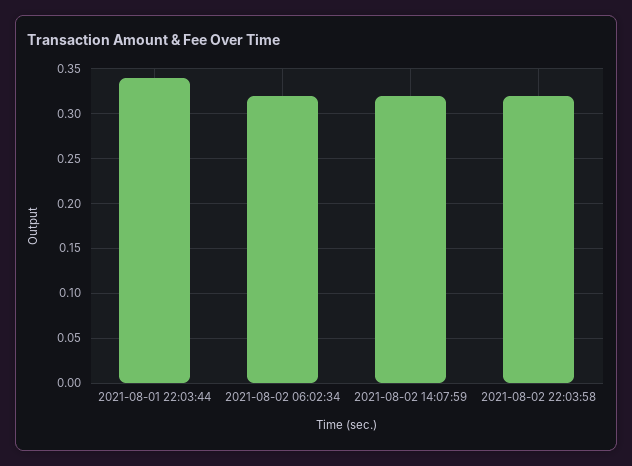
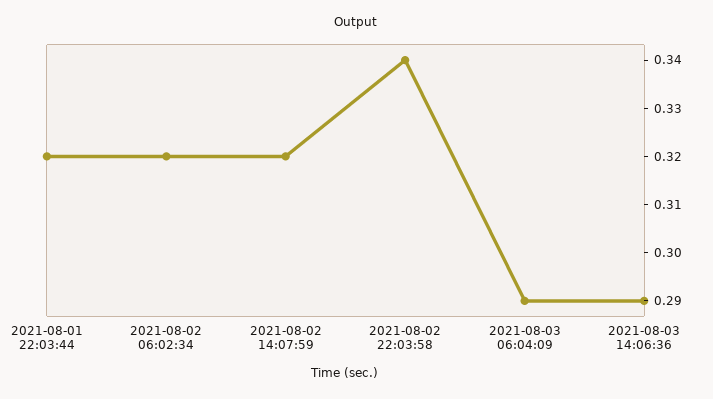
2021-08-01 22:03:44: 0.34 -> 0.32
2021-08-02 22:03:58: 0.32 -> 0.34
2021-08-03 06:04:09: none -> 0.29
2021-08-03 14:06:36: none -> 0.29

